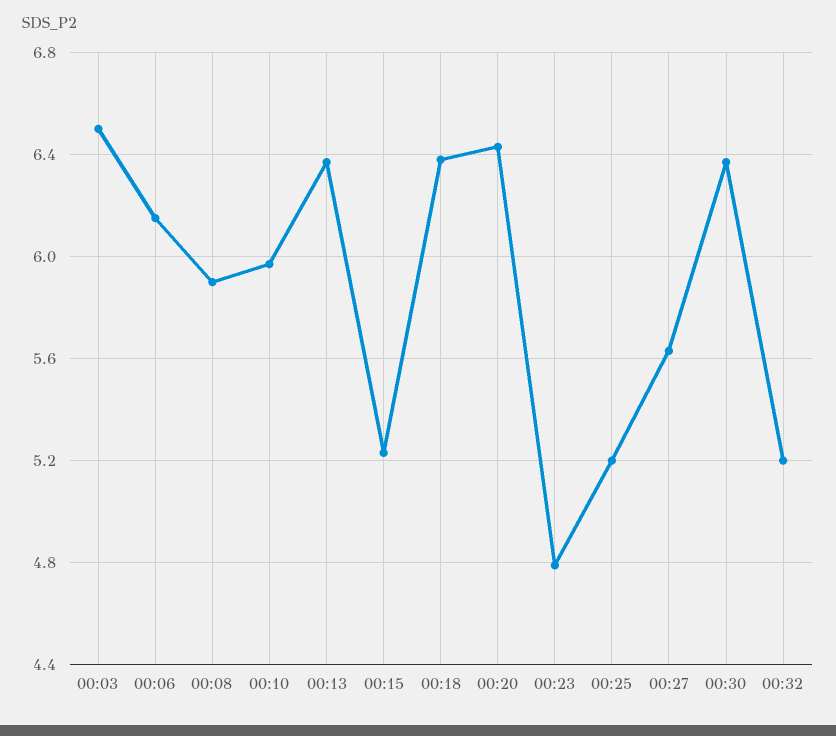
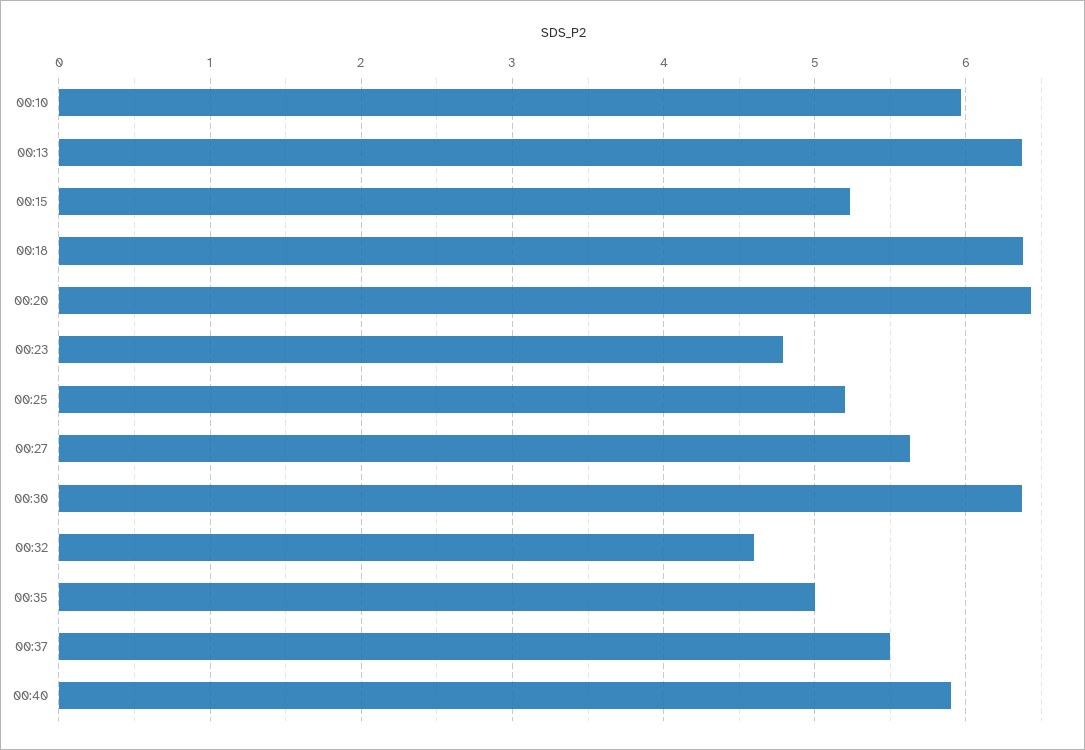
00:03: 6.5 -> none
00:06: 6.15 -> none
00:08: 5.9 -> none
00:32: 5.2 -> 4.6
00:35: none -> 5
00:37: none -> 5.5
00:40: none -> 5.9

